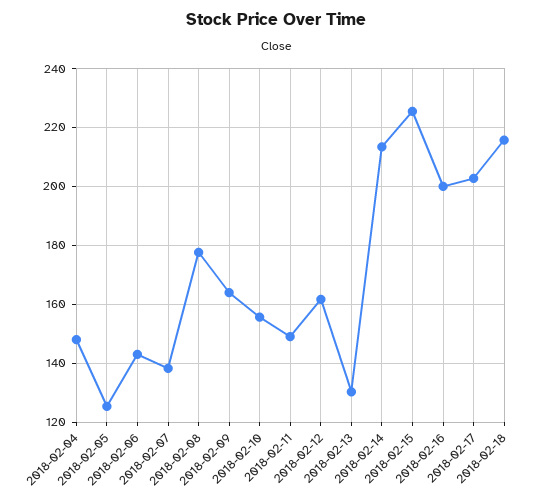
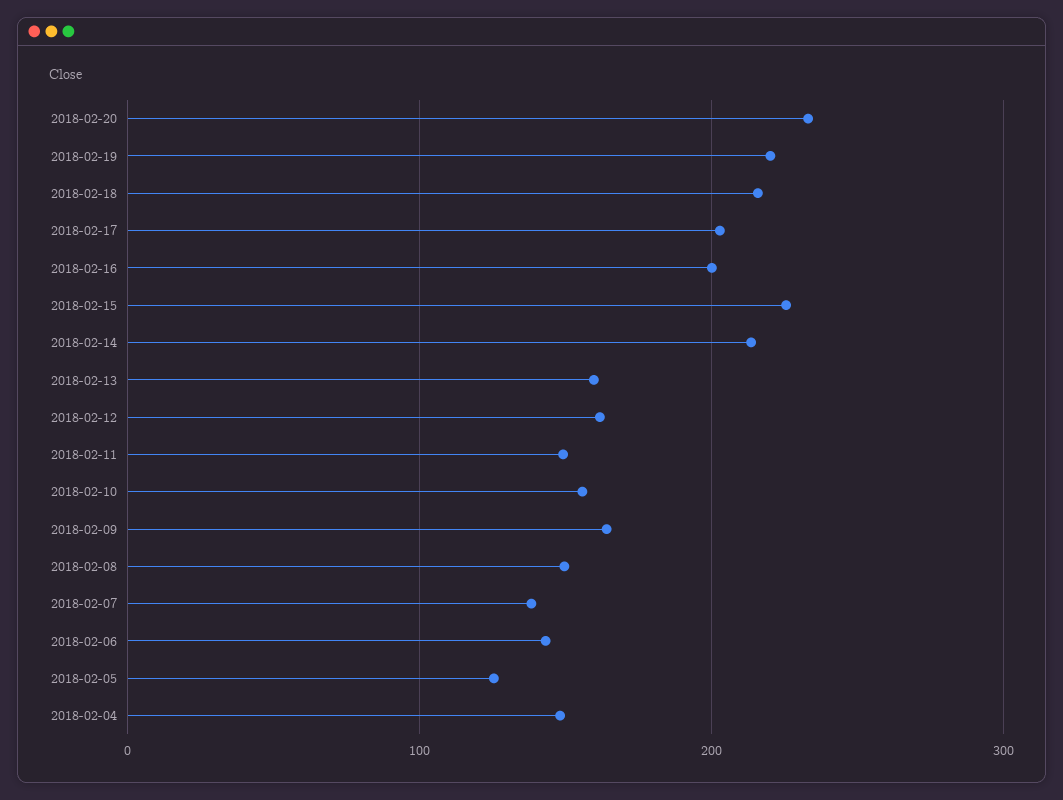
2018-02-08: 177.5 -> 150
2018-02-13: 130 -> 160
2018-02-20: none -> 230
2018-02-19: none -> 220

